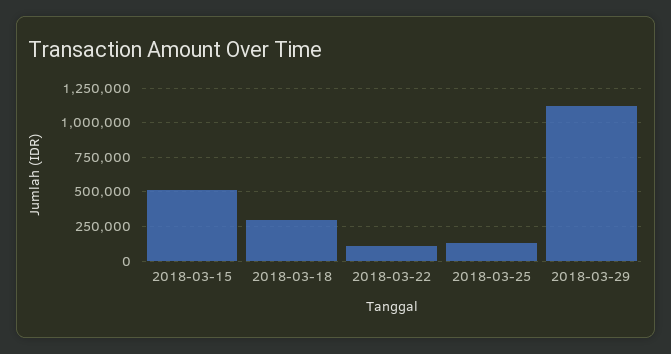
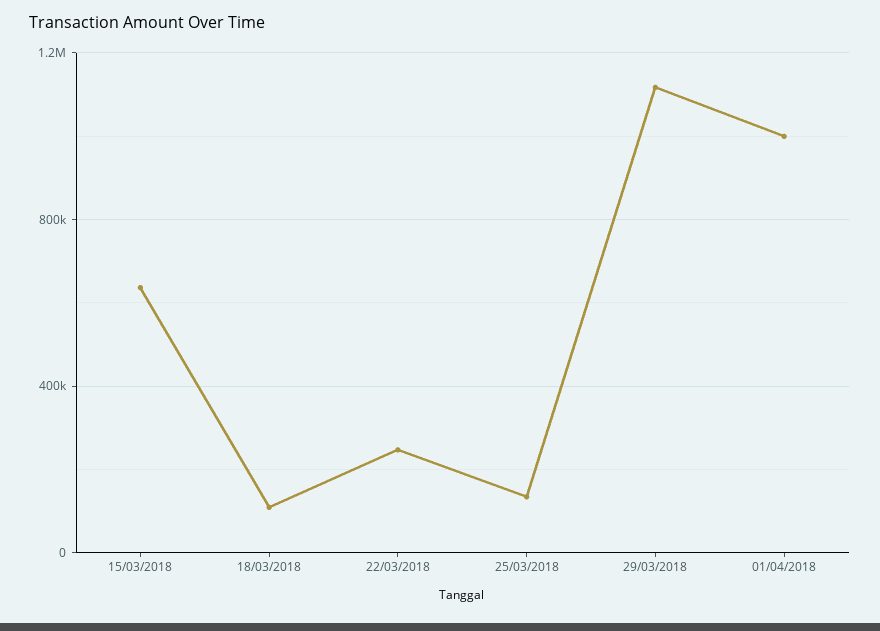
2018-03-15: 500000 -> 650000
2018-03-18: 300000 -> 100000
2018-03-22: 100000 -> 250000
01/04/2018: none -> 1000000

